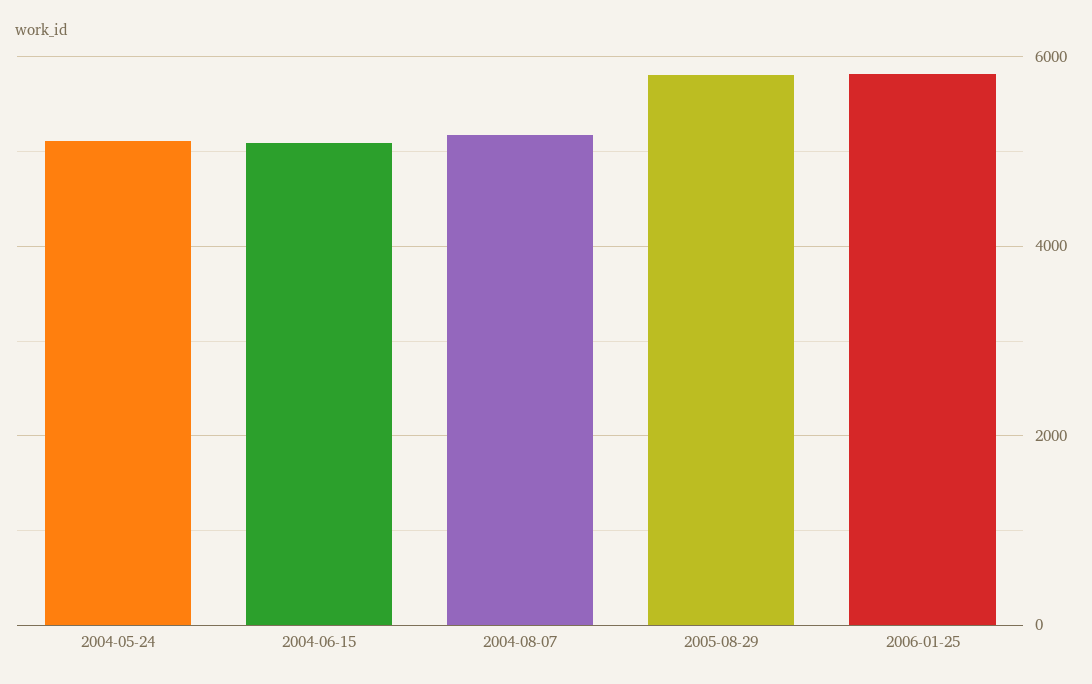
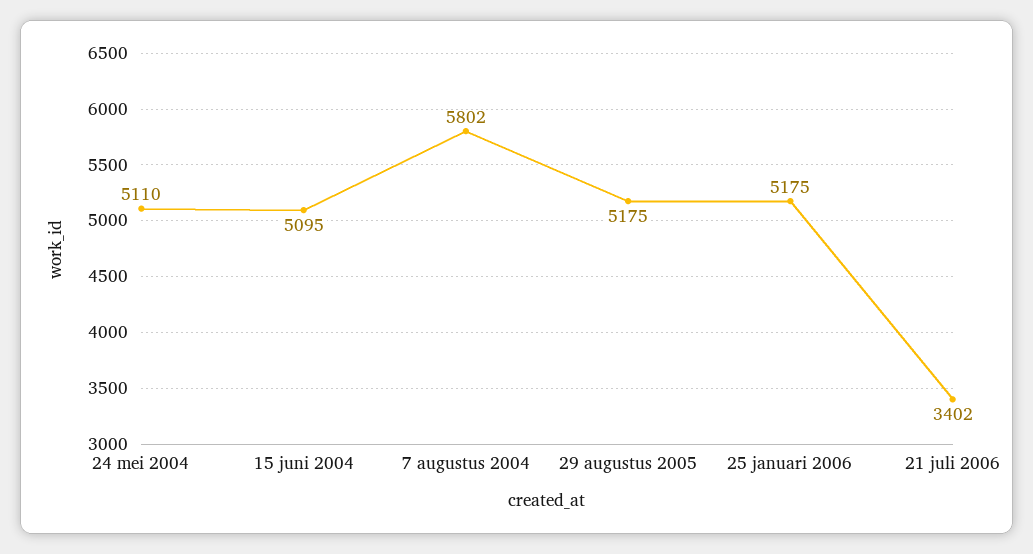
2004-08-07: 5200 -> 5802
2005-08-29: 5800 -> 5175
2006-01-25: 5800 -> 5175
21 juli 2006: none -> 3402

